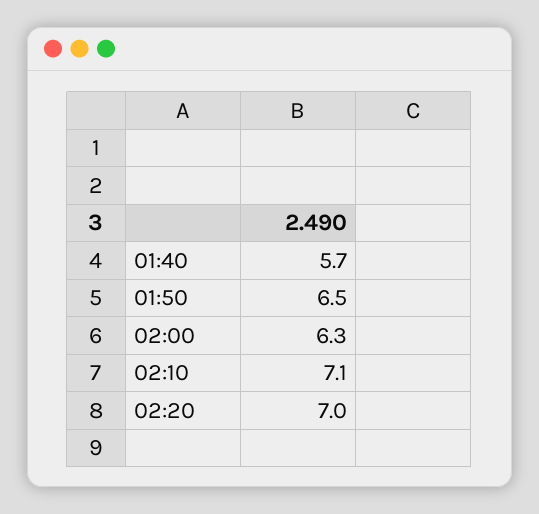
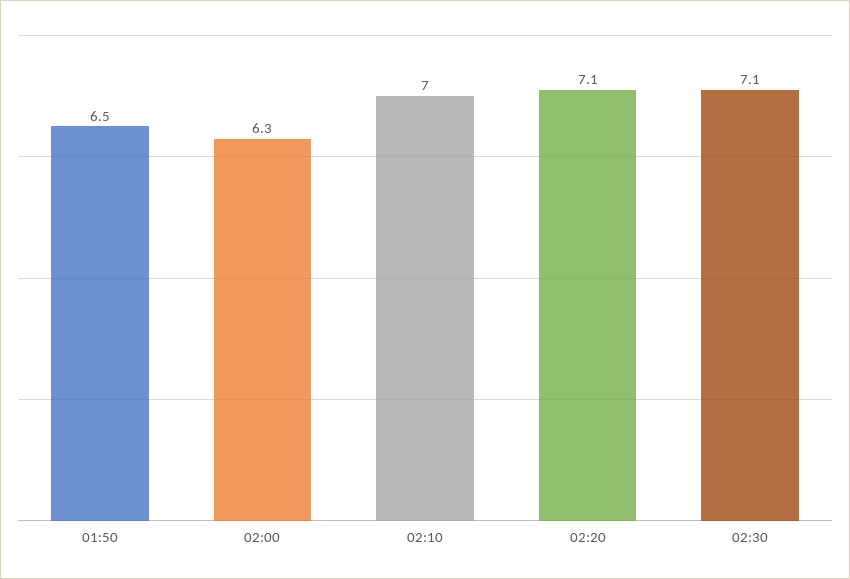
01:40: 5.7 -> none
02:10: 7.1 -> 7
02:20: 7 -> 7.1
02:30: none -> 7.1

